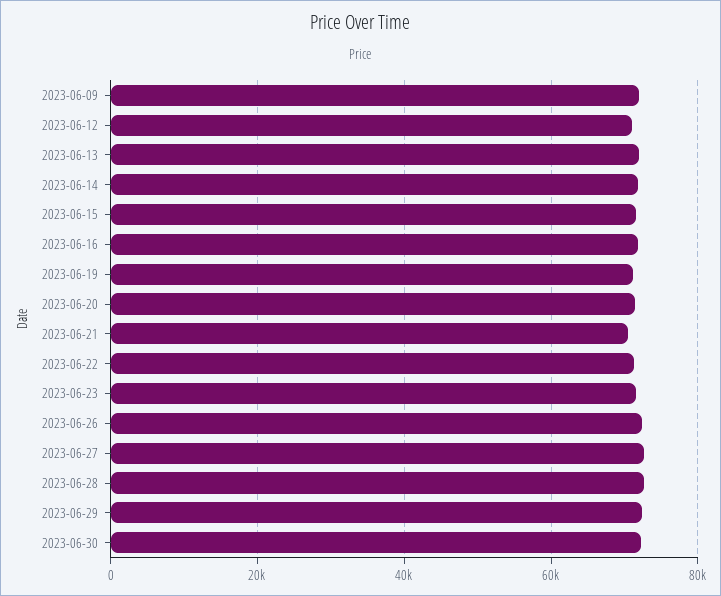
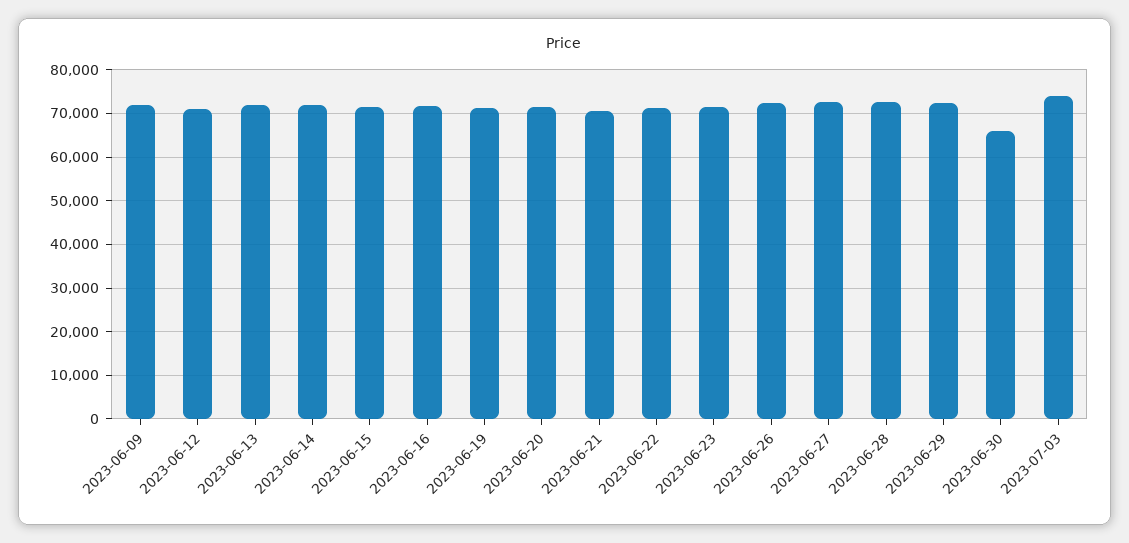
2023-06-30: 72000 -> 66000
2023-07-03: none -> 74000

